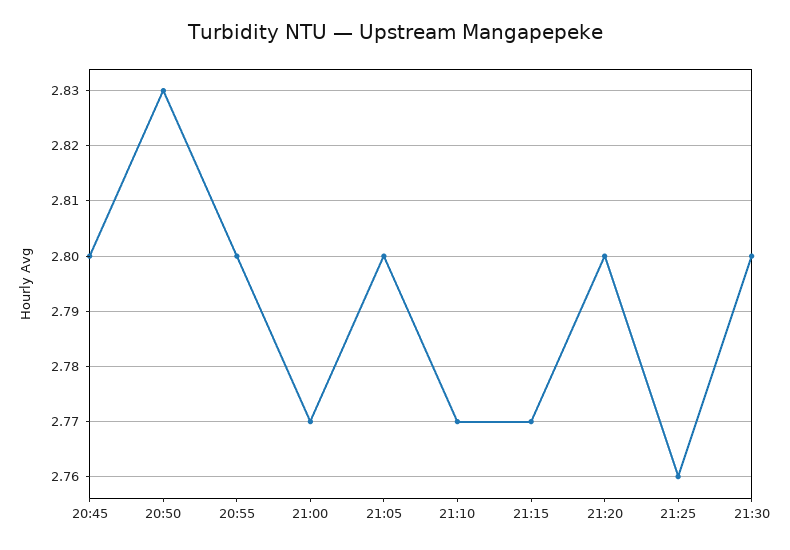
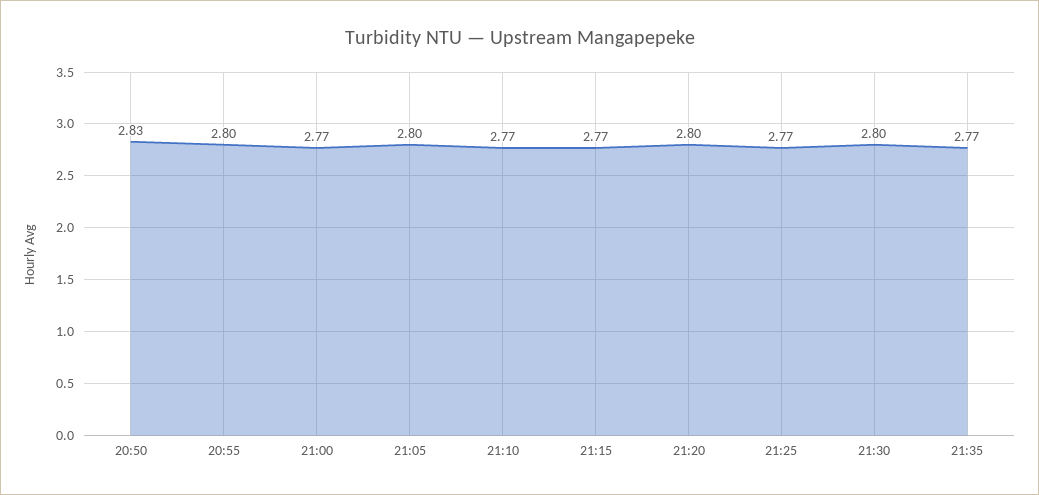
20:45: 2.8 -> none
21:25: 2.76 -> 2.77
21:35: none -> 2.77

